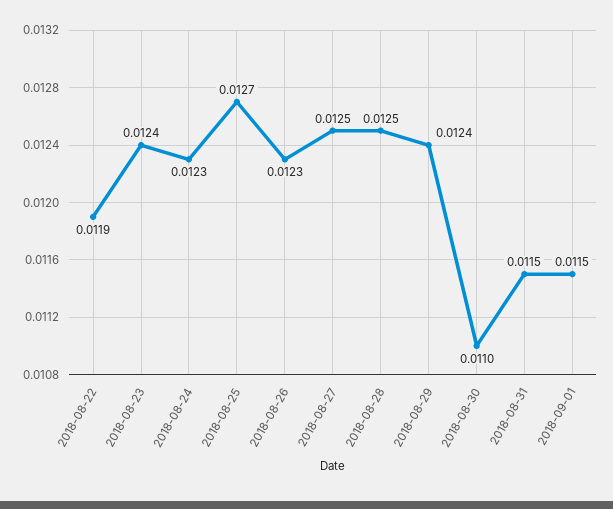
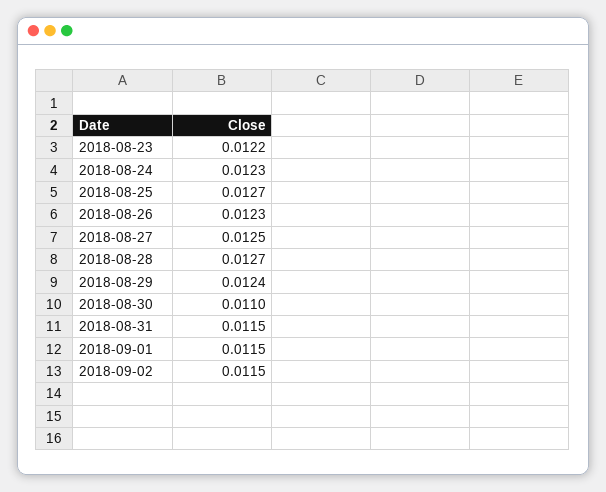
2018-08-22: 0.0119 -> none
2018-08-23: 0.0124 -> 0.0122
2018-08-28: 0.0125 -> 0.0127
2018-09-02: none -> 0.0115

